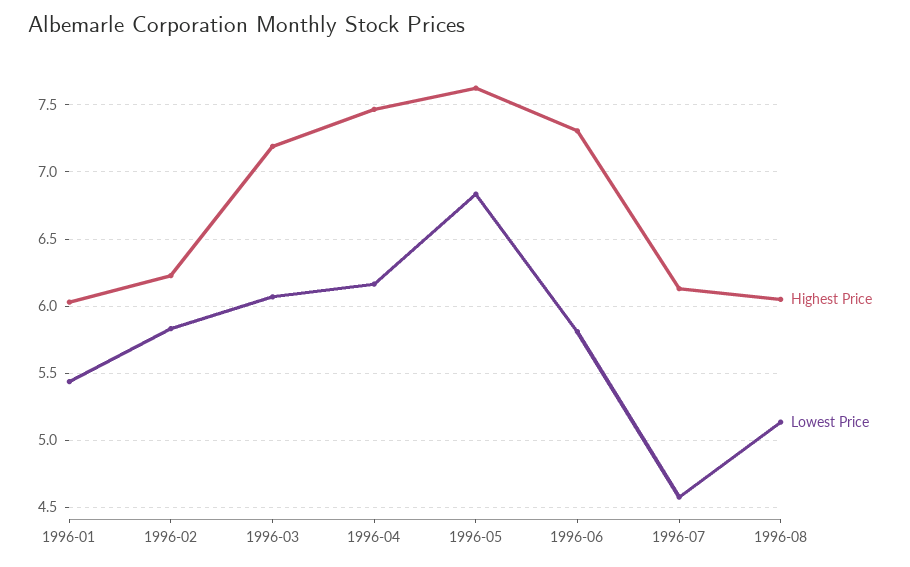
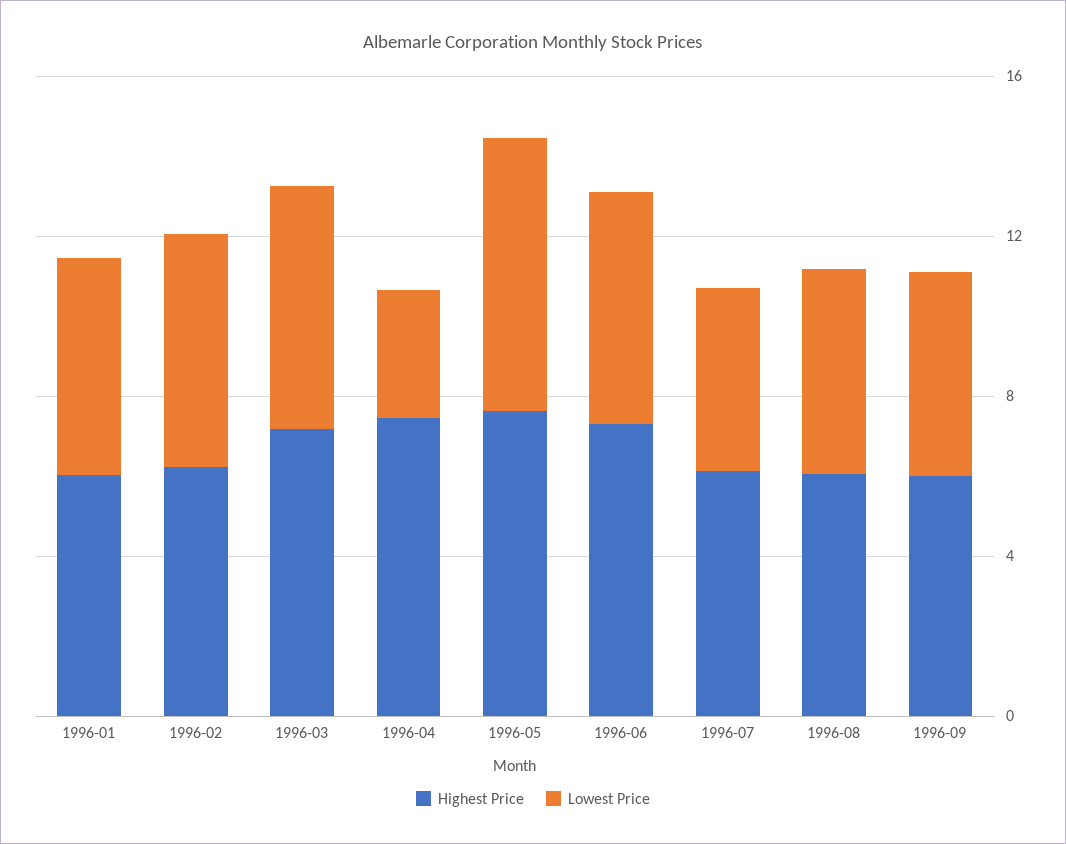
Lowest Price, 1996-04: 6.15 -> 3
Highest Price, 1996-09: none -> 6
Lowest Price, 1996-09: none -> 5

